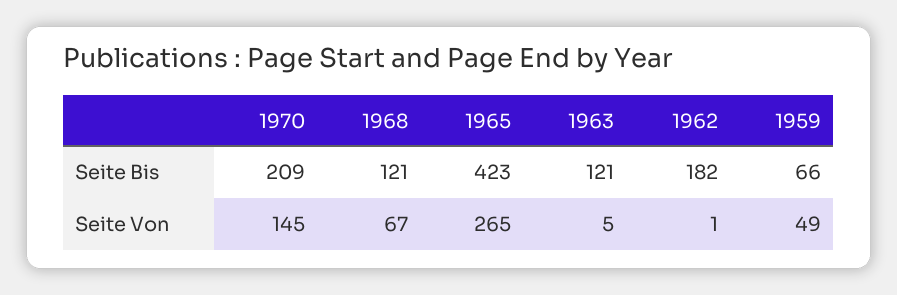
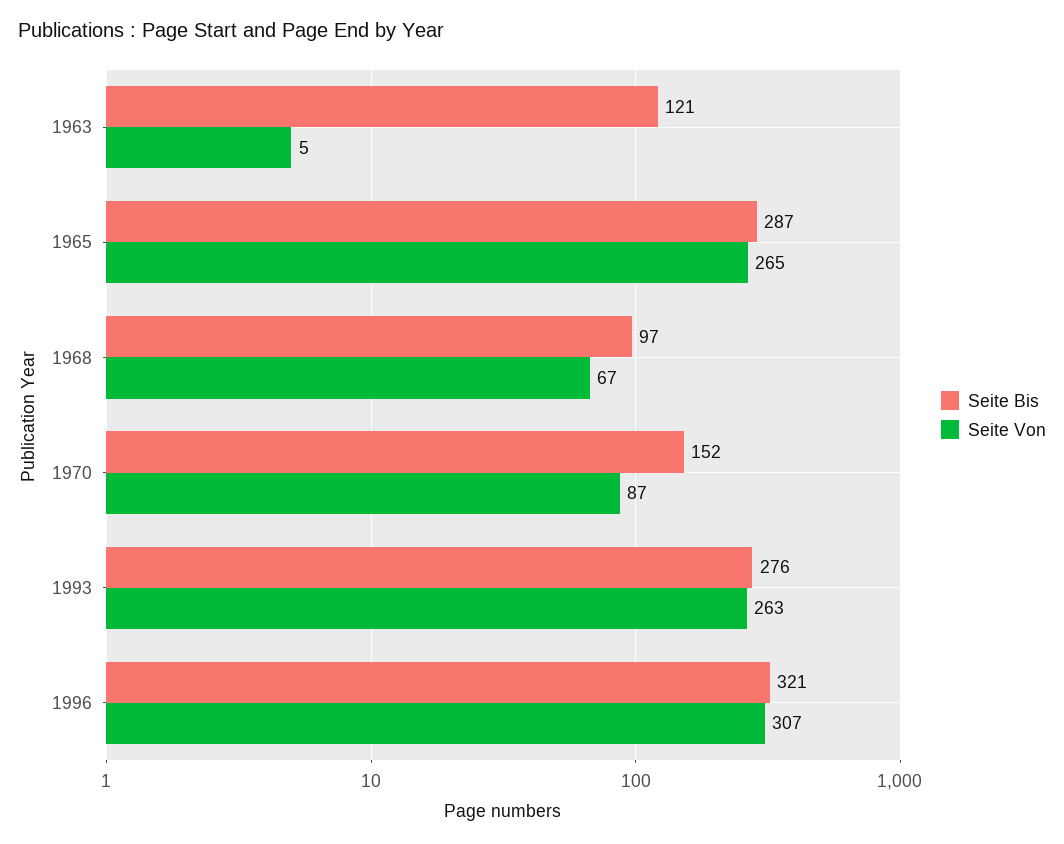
Seite Bis, 1970: 209 -> 152
Seite Bis, 1968: 121 -> 97
Seite Bis, 1965: 423 -> 287
Seite Bis, 1962: 182 -> none
Seite Bis, 1959: 66 -> none
Seite Von, 1970: 145 -> 87
Seite Von, 1962: 1 -> none
Seite Von, 1959: 49 -> none
Seite Bis, 1993: none -> 276
Seite Von, 1993: none -> 263
Seite Bis, 1996: none -> 321
Seite Von, 1996: none -> 307

